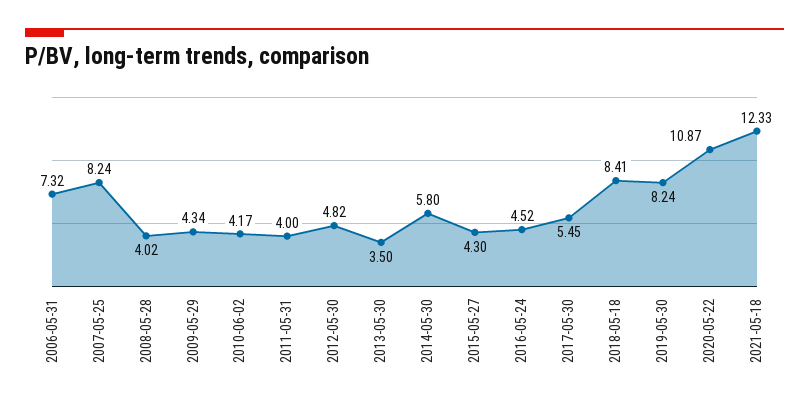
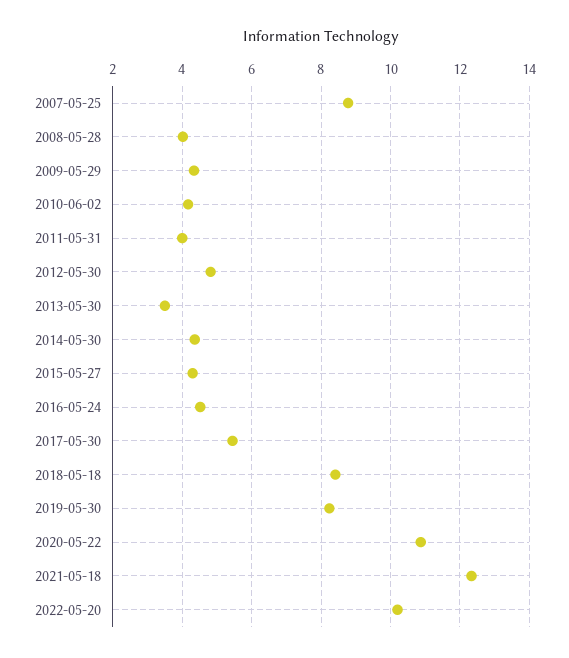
2006-05-31: 7.32 -> none
2007-05-25: 8.24 -> 8.8
2014-05-30: 5.8 -> 4.4
2022-05-20: none -> 10.2

